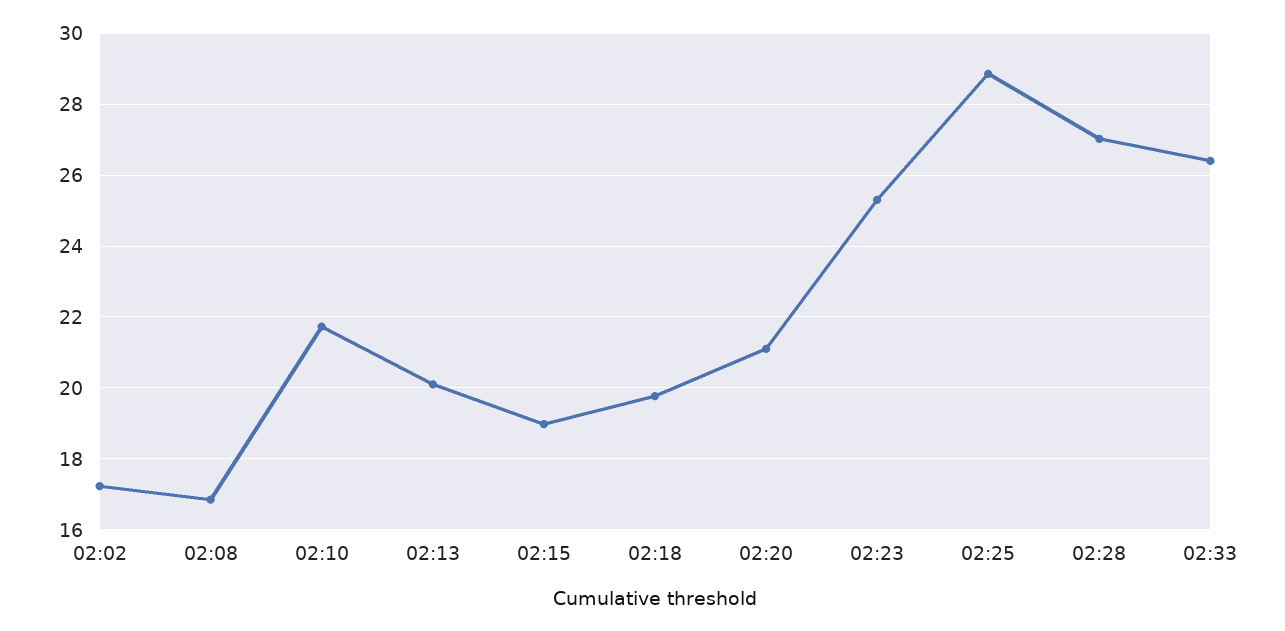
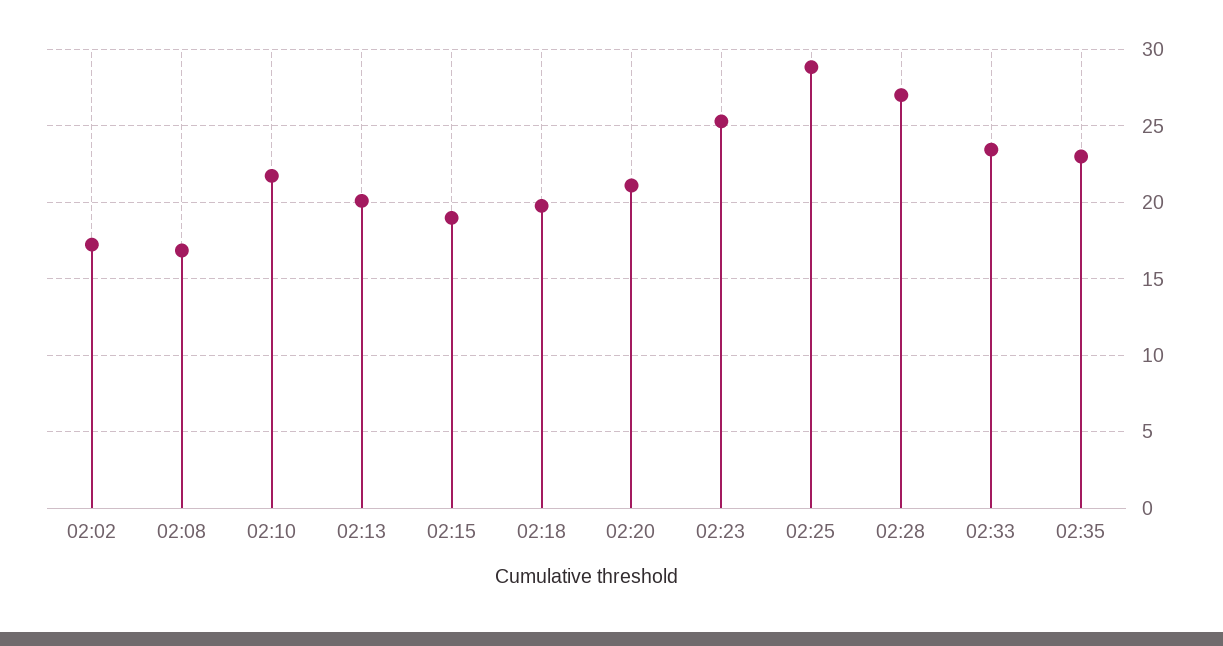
02:33: 26.4 -> 23.5
02:35: none -> 23

